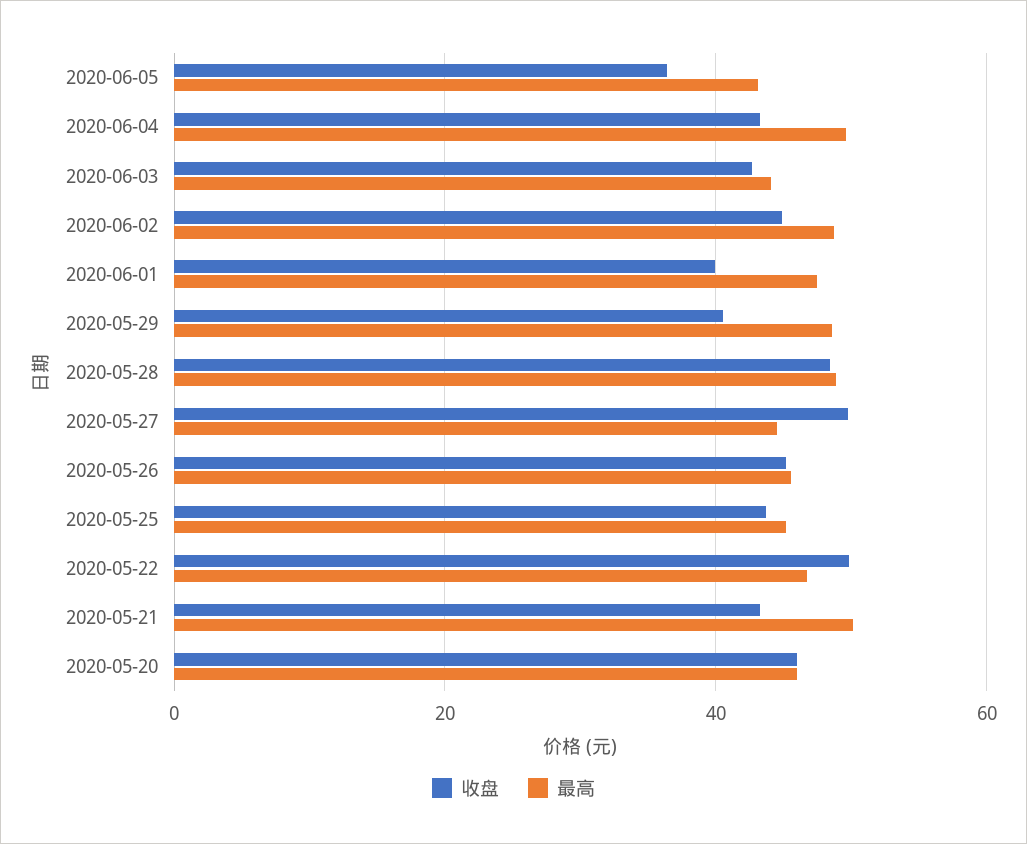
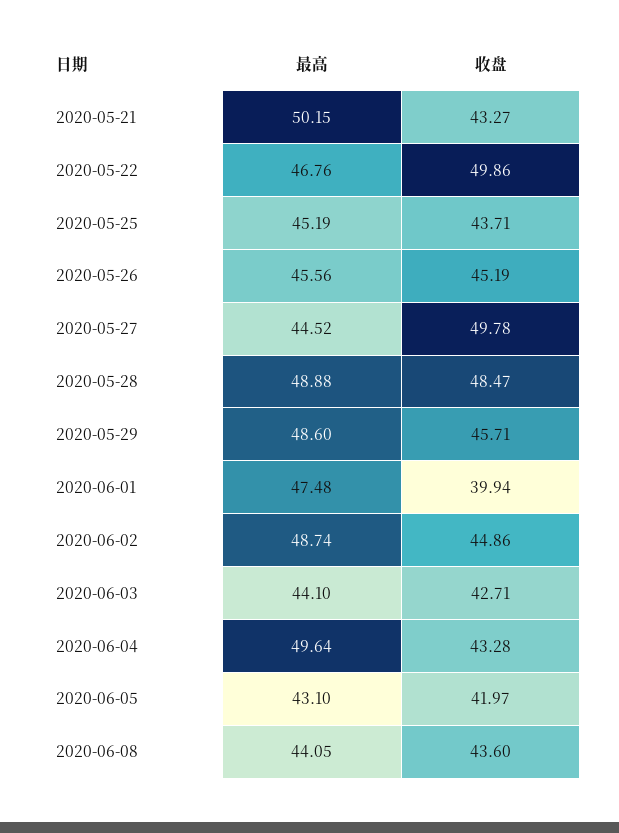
收盘, 2020-06-05: 36 -> 41.97
收盘, 2020-05-29: 40 -> 45.71
收盘, 2020-05-20: 46 -> none
最高, 2020-05-20: 46 -> none
最高, 2020-06-08: none -> 44.05
收盘, 2020-06-08: none -> 43.6

